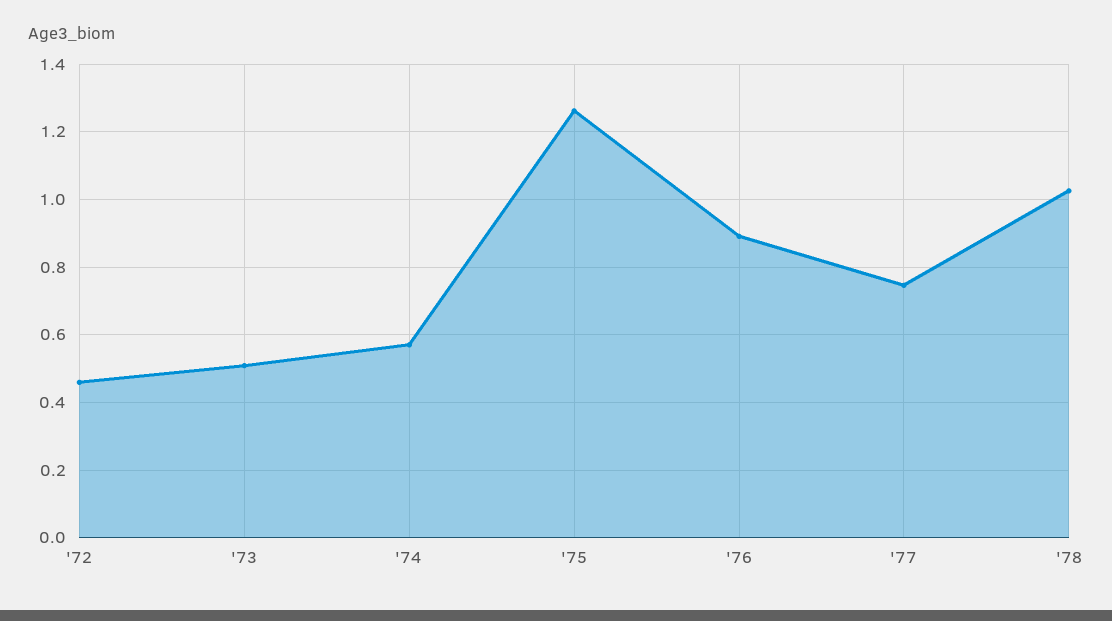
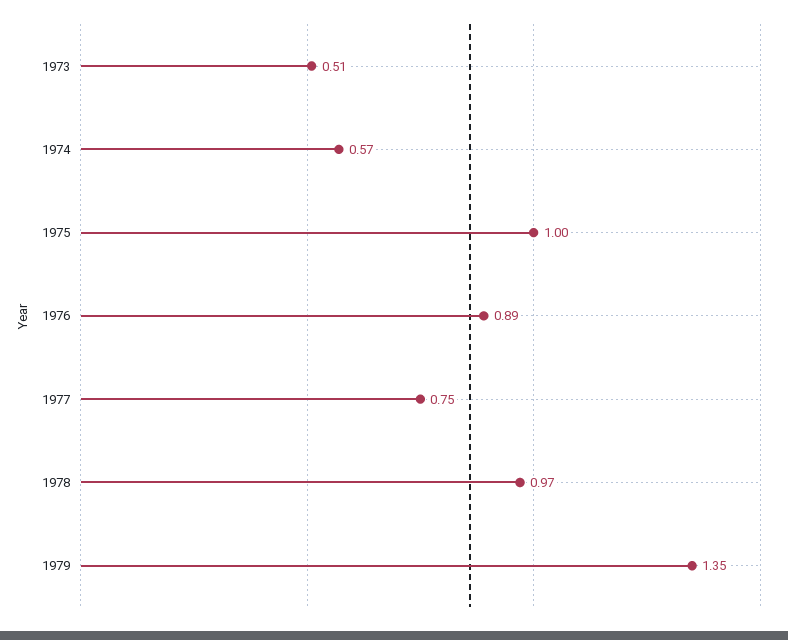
'72: 0.46 -> none
'75: 1.26 -> 1
'78: 1.02 -> 0.97
1979: none -> 1.35

